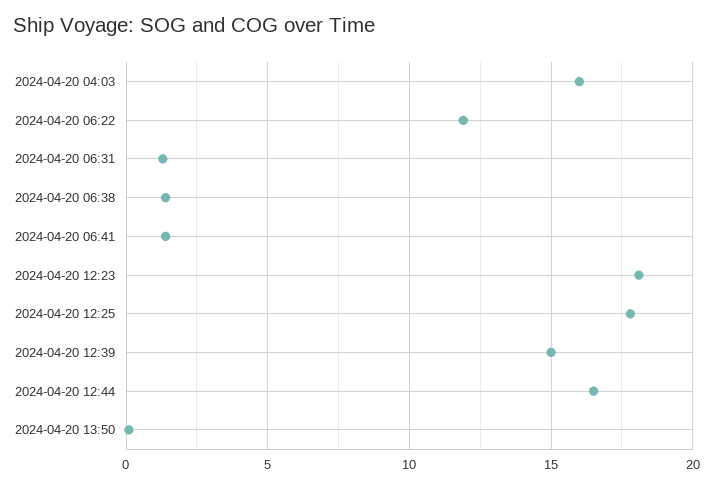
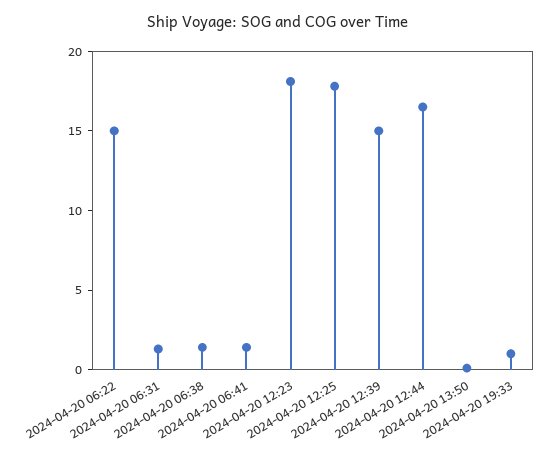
2024-04-20 04:03: 16 -> none
2024-04-20 06:22: 12 -> 15
2024-04-20 19:33: none -> 1

